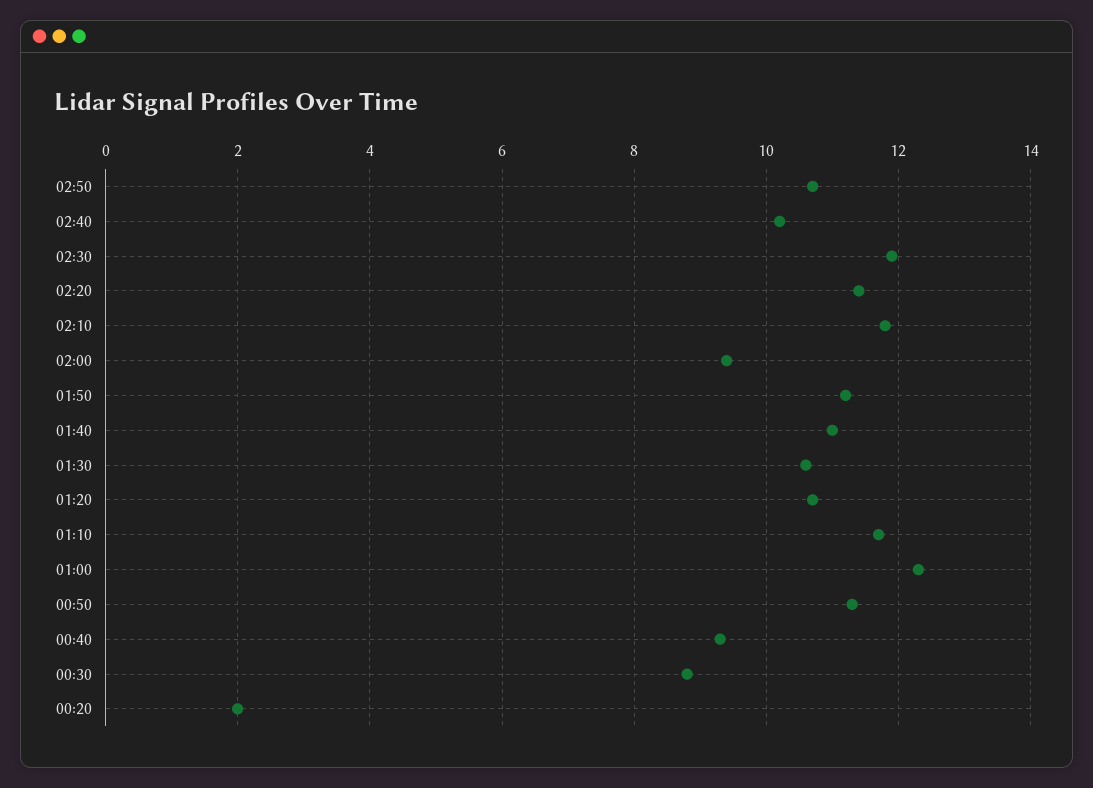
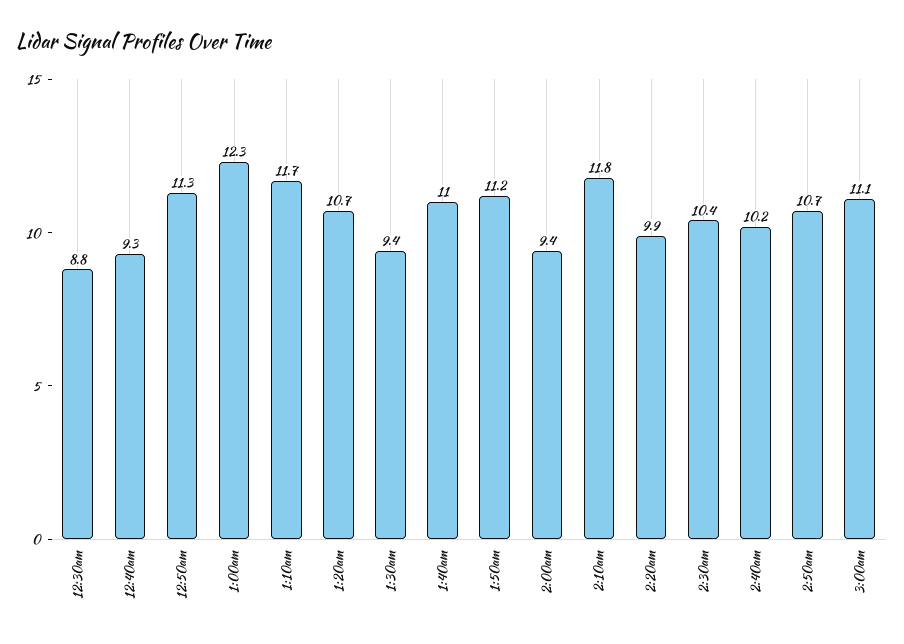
02:30: 12 -> 10.4
02:20: 11.5 -> 9.9
01:30: 10.5 -> 9.4
00:20: 2 -> none
3:00am: none -> 11.1

